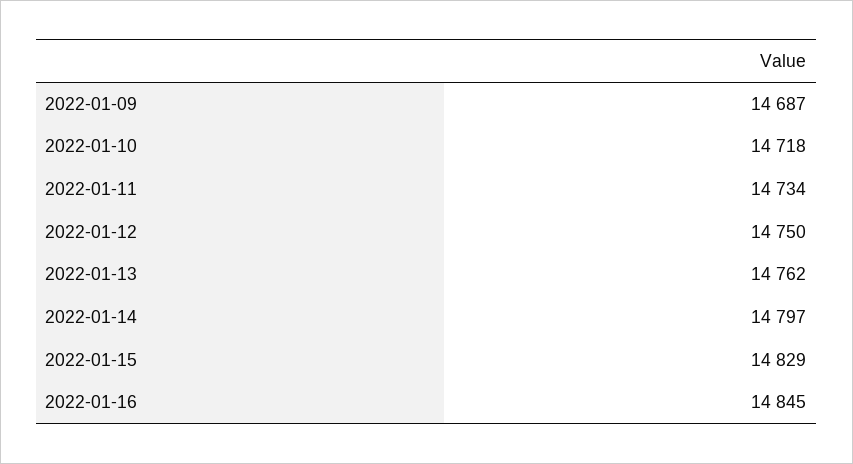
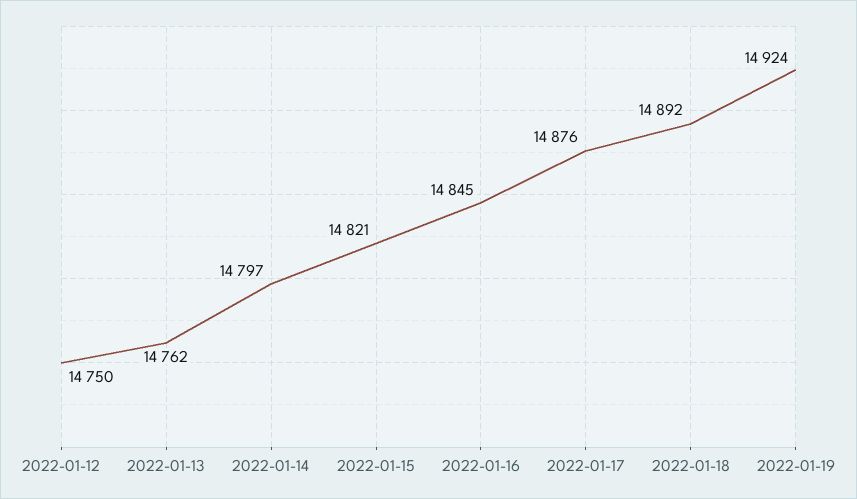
2022-01-09: 14687 -> none
2022-01-10: 14718 -> none
2022-01-11: 14734 -> none
2022-01-15: 14829 -> 14821
2022-01-17: none -> 14876
2022-01-18: none -> 14892
2022-01-19: none -> 14924

